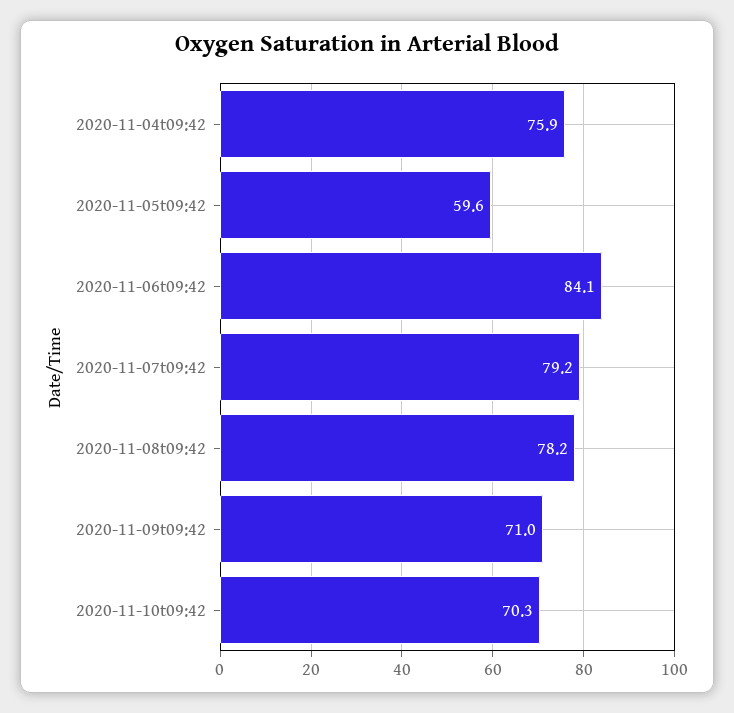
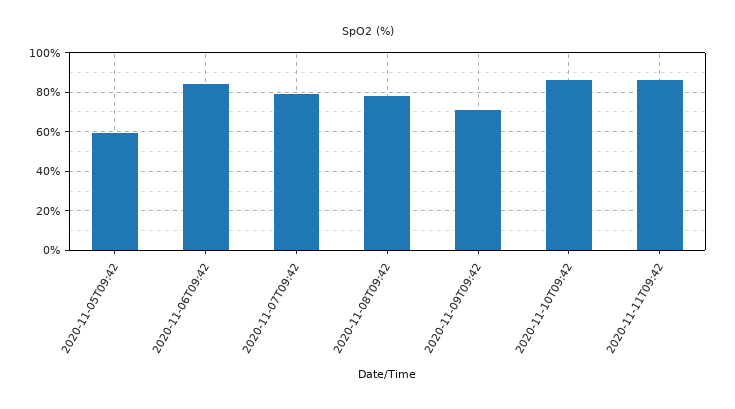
2020-11-04t09:42: 75.9 -> none
2020-11-10t09:42: 70.3 -> 85
2020-11-11T09:42: none -> 85

